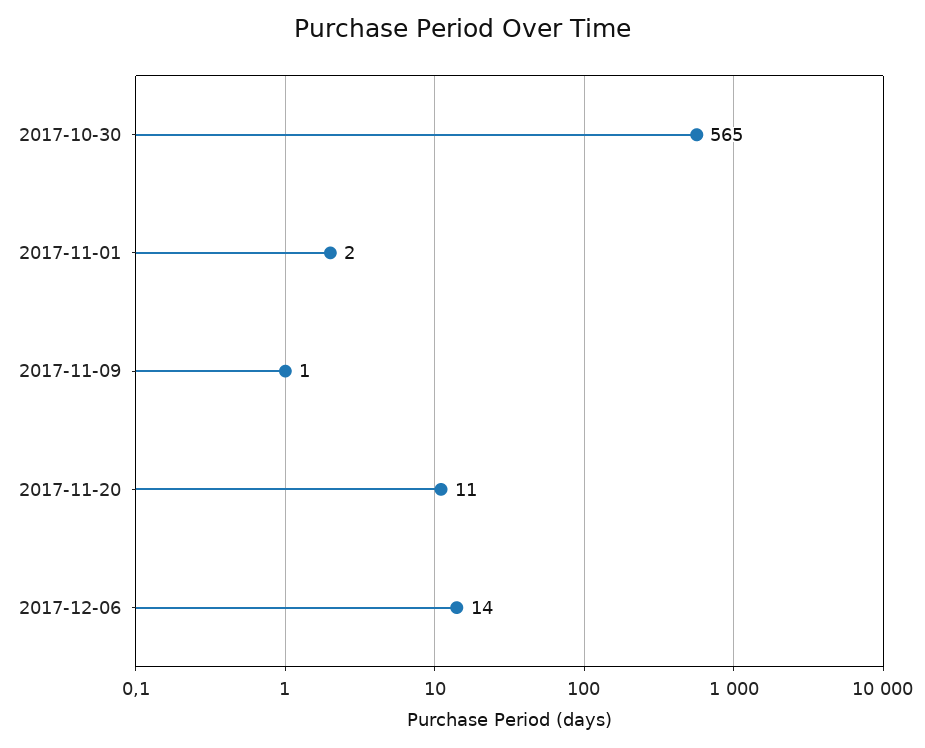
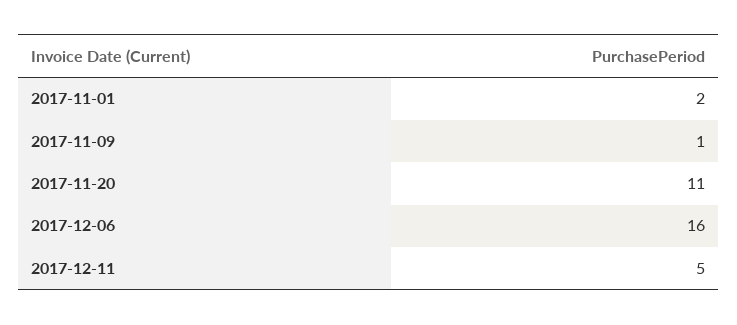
2017-10-30: 565 -> none
2017-12-06: 14 -> 16
2017-12-11: none -> 5

